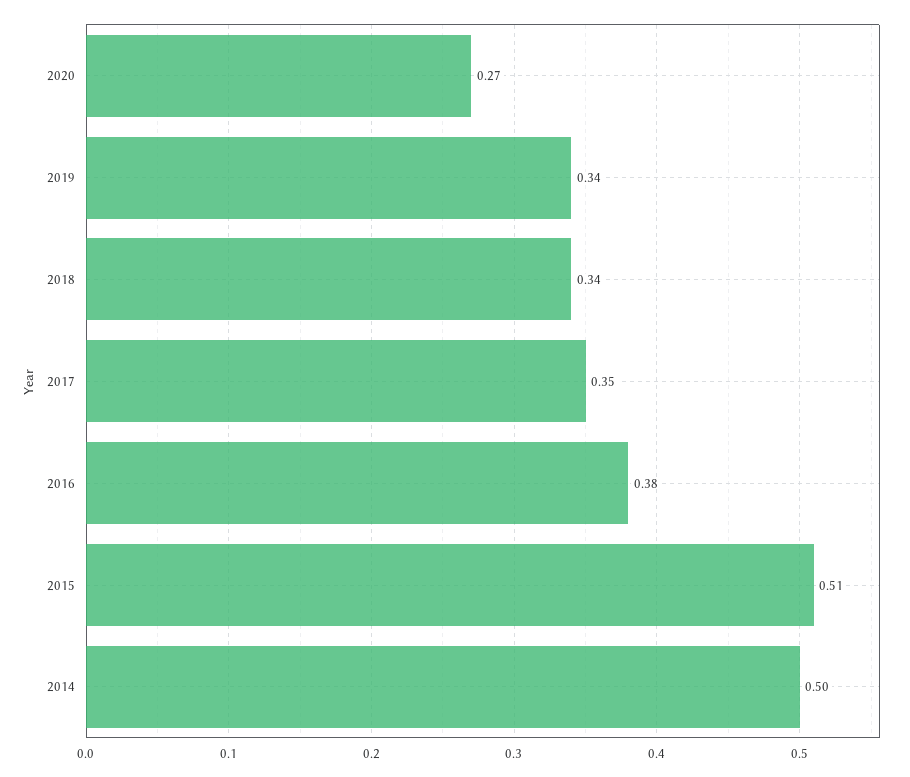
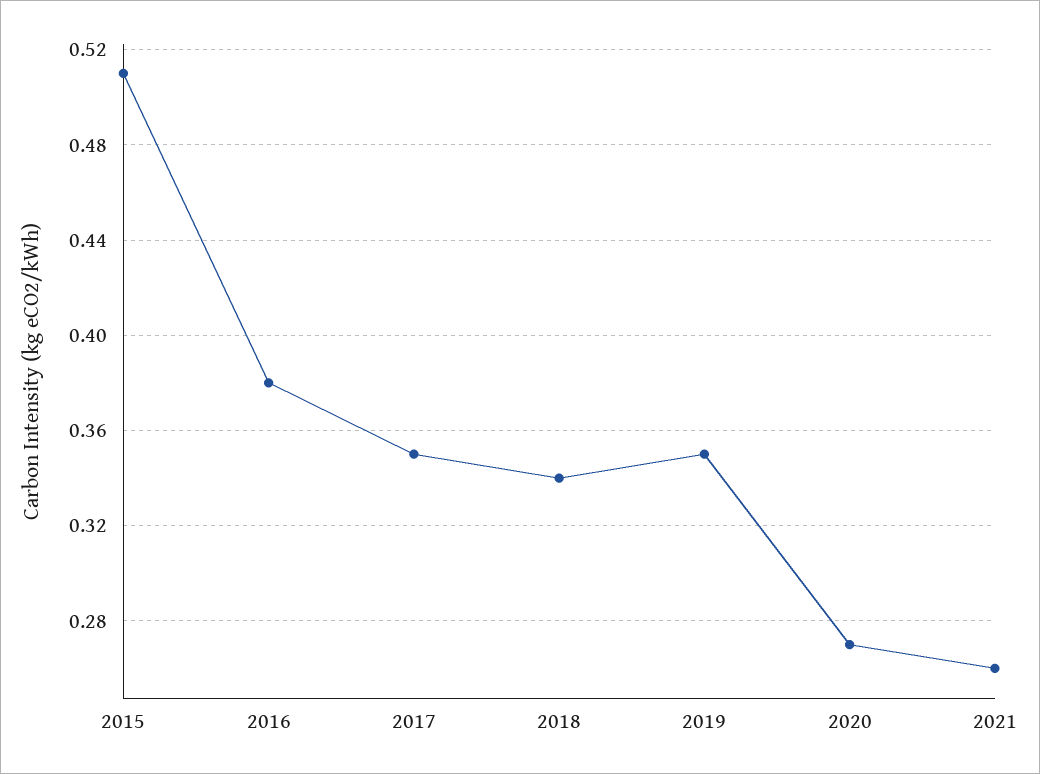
2019: 0.34 -> 0.35
2014: 0.5 -> none
2021: none -> 0.26

